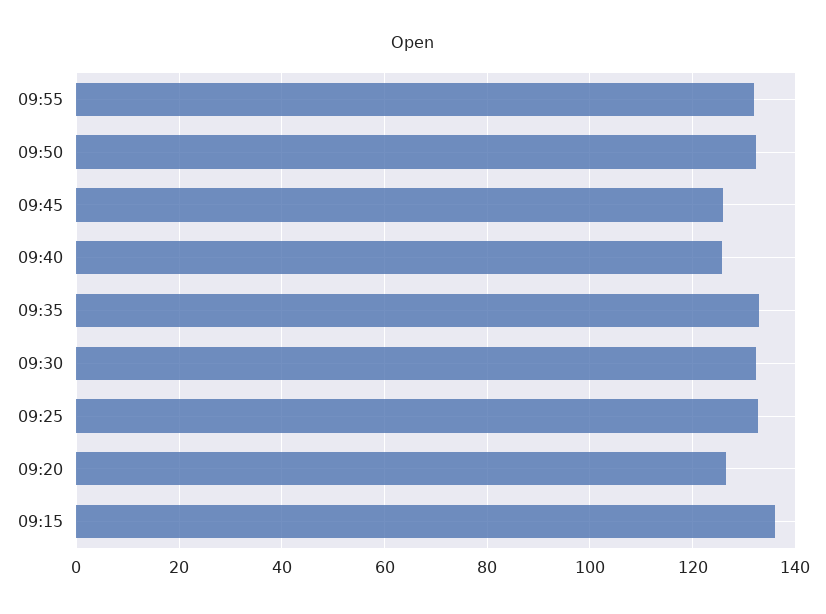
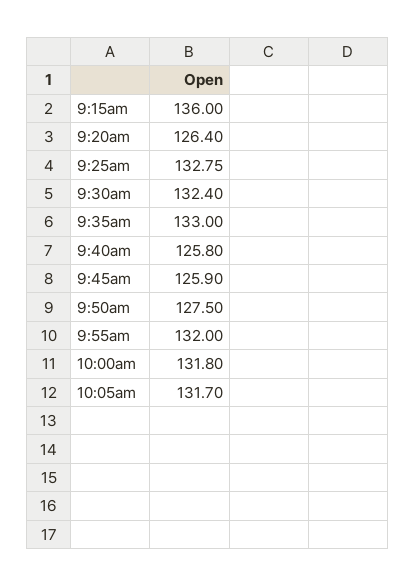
09:50: 132 -> 127.5
10:00am: none -> 131.8
10:05am: none -> 131.7

